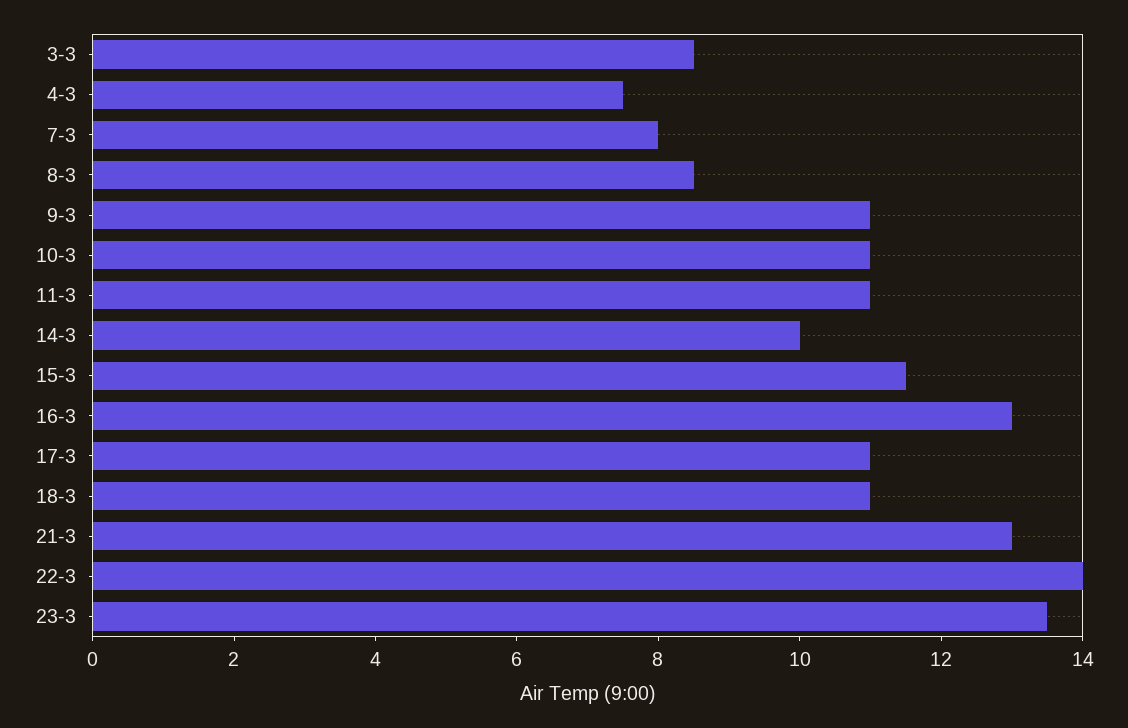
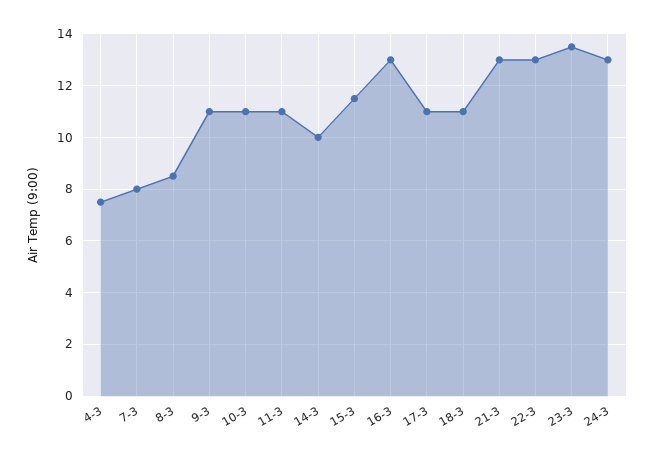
3-3: 8.5 -> none
22-3: 14 -> 13
24-3: none -> 13

